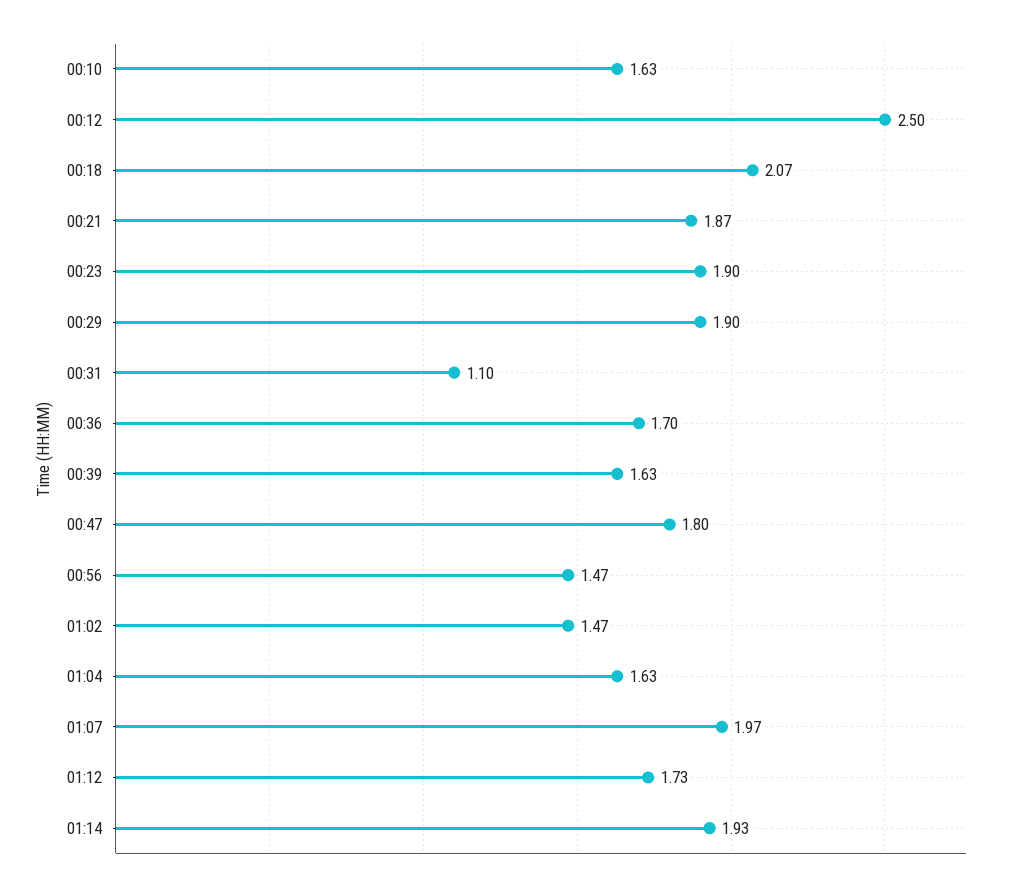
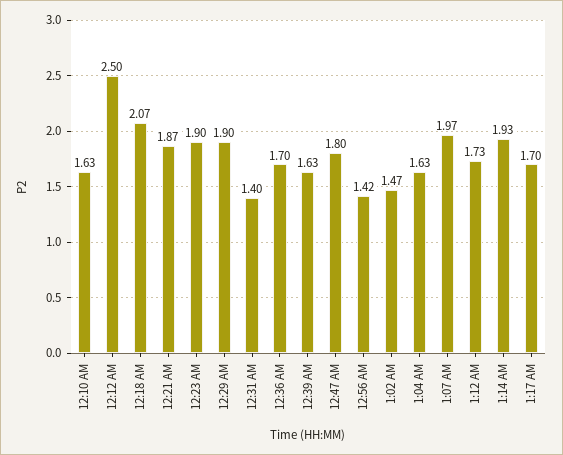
00:31: 1.1 -> 1.4
00:56: 1.47 -> 1.42
1:17 AM: none -> 1.7

